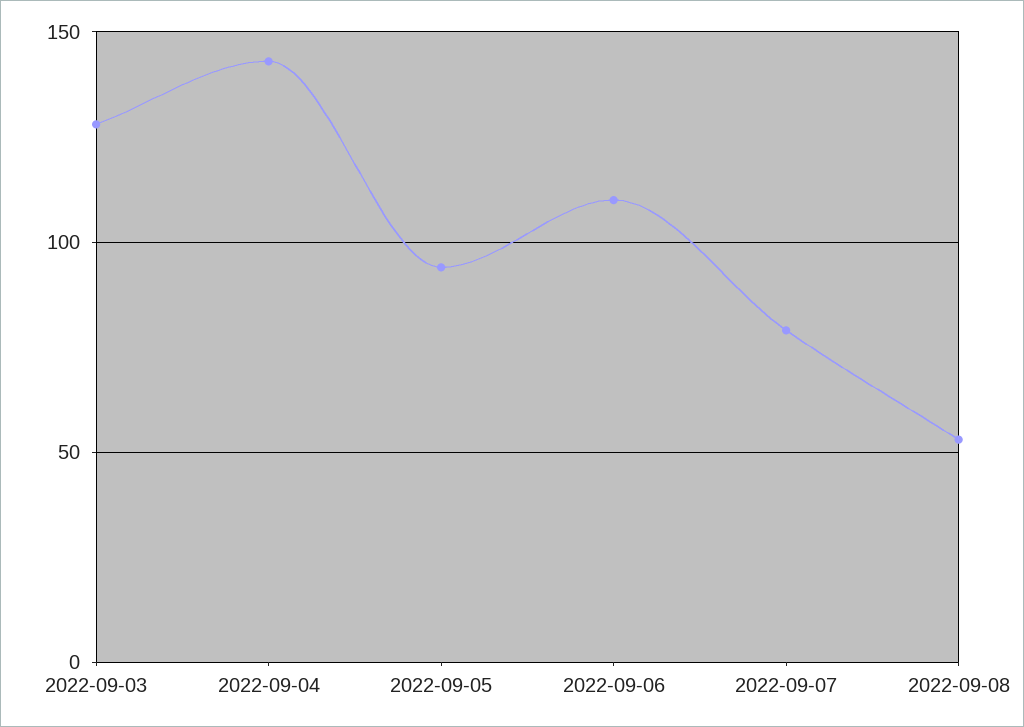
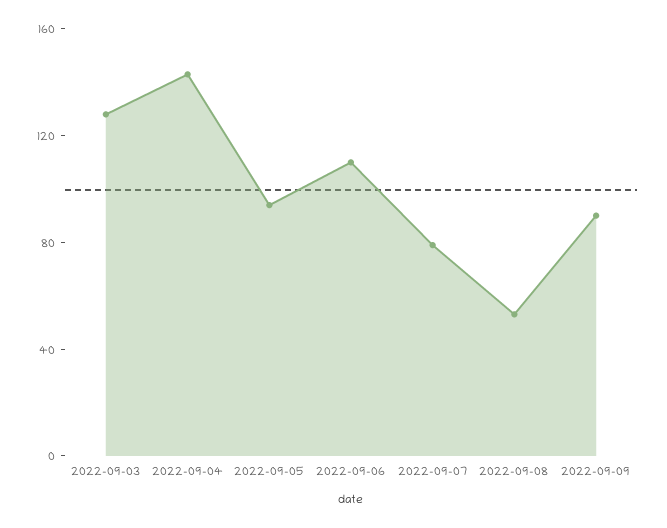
2022-09-09: none -> 90

